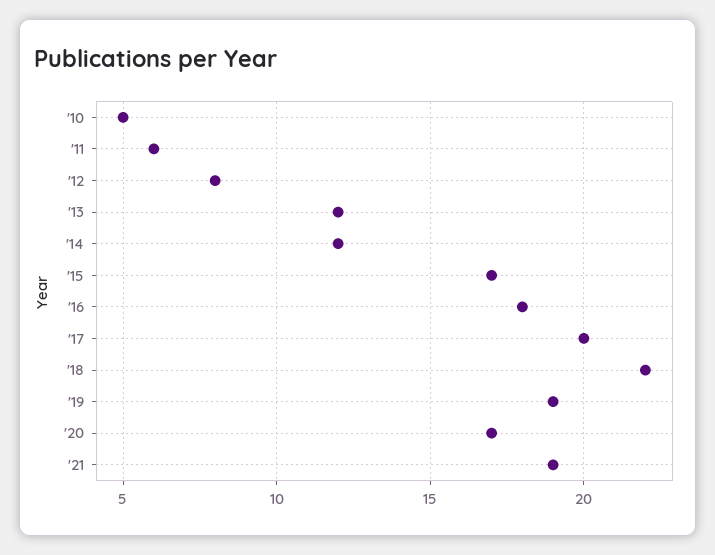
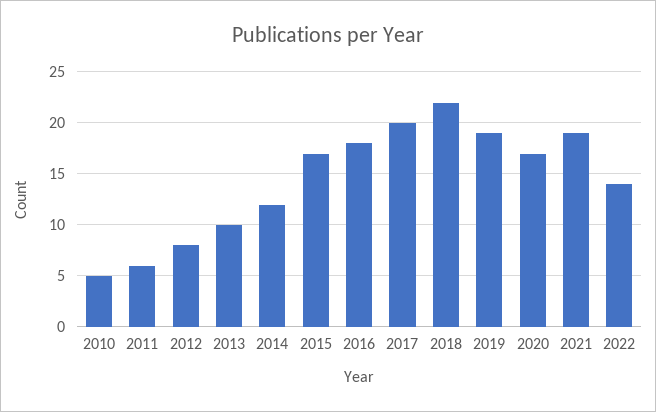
'13: 12 -> 10
2022: none -> 14

